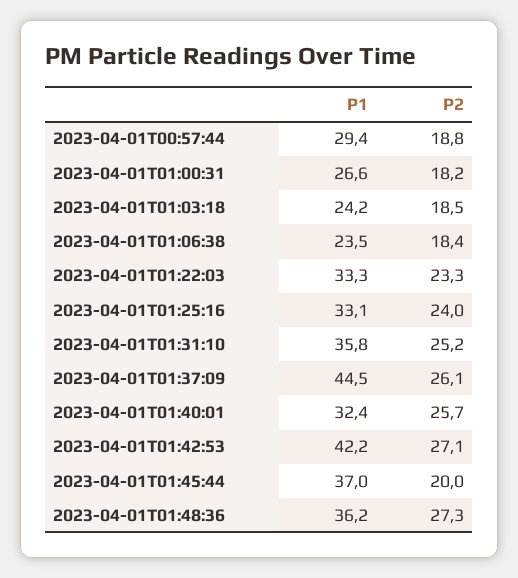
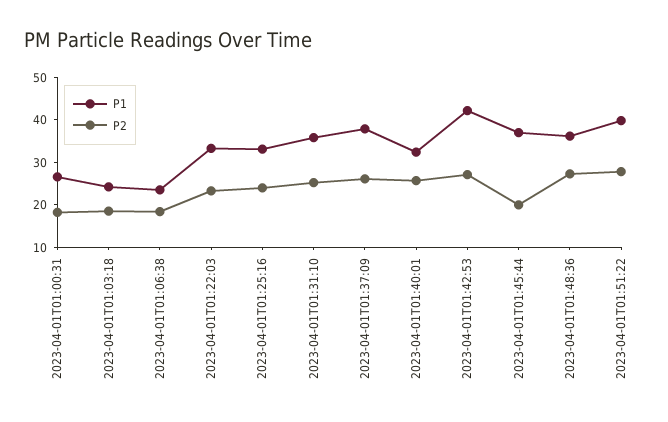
P1, 2023-04-01T00:57:44: 29.4 -> none
P2, 2023-04-01T00:57:44: 18.8 -> none
P1, 2023-04-01T01:37:09: 44.5 -> 38
P1, 2023-04-01T01:51:22: none -> 40
P2, 2023-04-01T01:51:22: none -> 28

